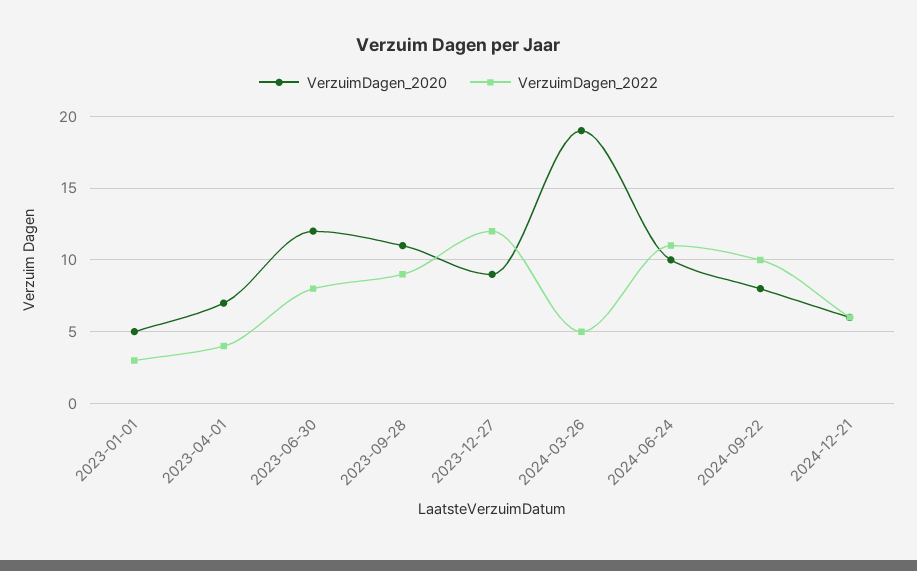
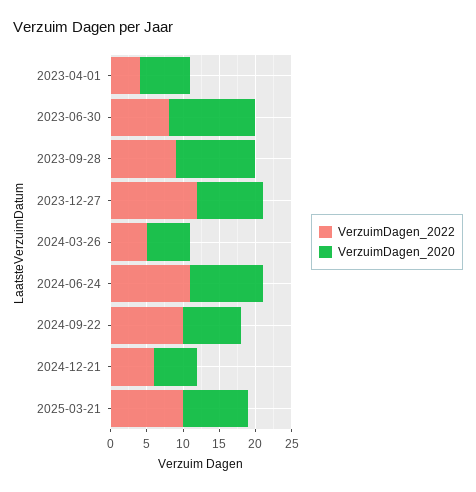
VerzuimDagen_2020, 2023-01-01: 5 -> none
VerzuimDagen_2022, 2023-01-01: 3 -> none
VerzuimDagen_2020, 2024-03-26: 19 -> 5
VerzuimDagen_2022, 2025-03-21: none -> 10
VerzuimDagen_2020, 2025-03-21: none -> 10

